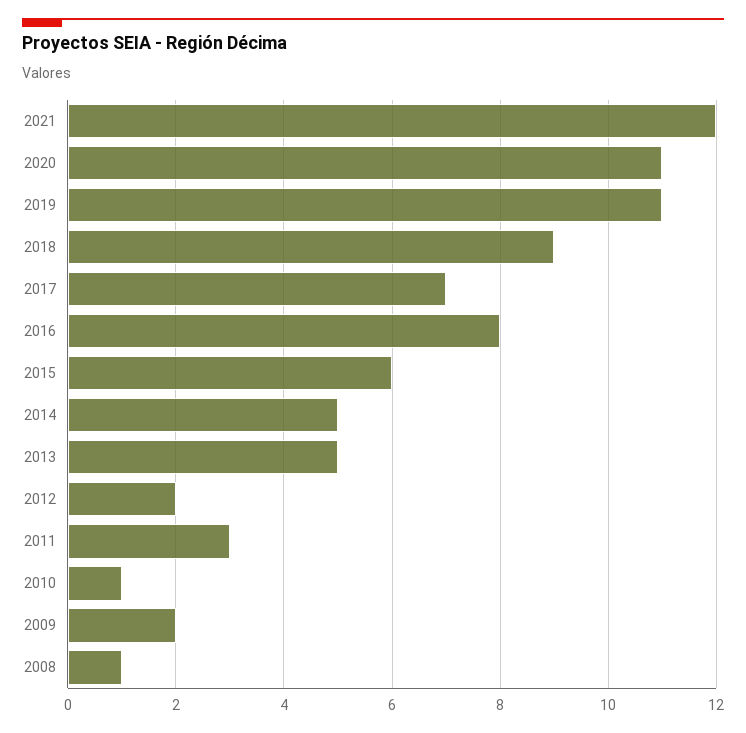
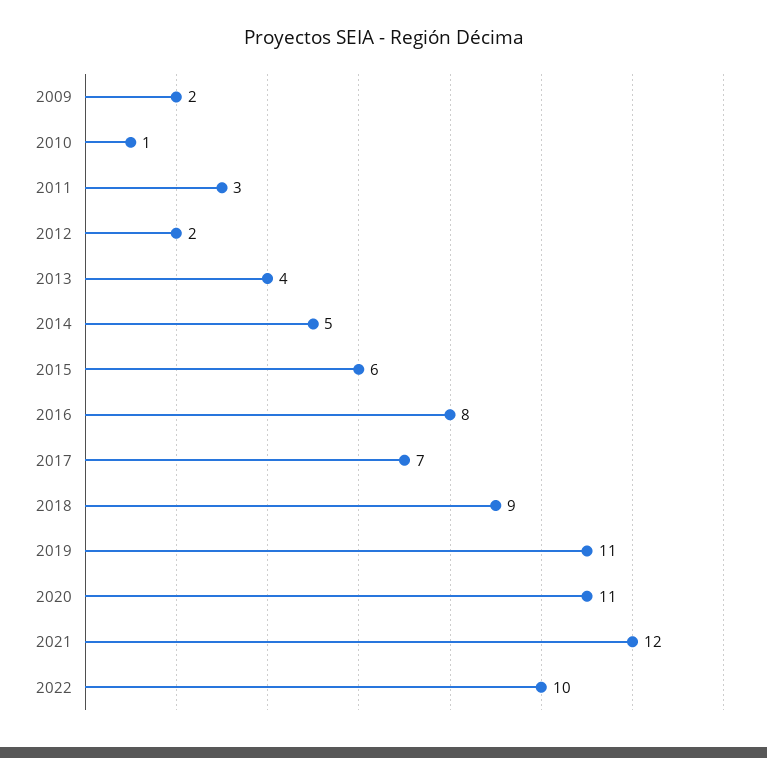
2013: 5 -> 4
2008: 1 -> none
2022: none -> 10

